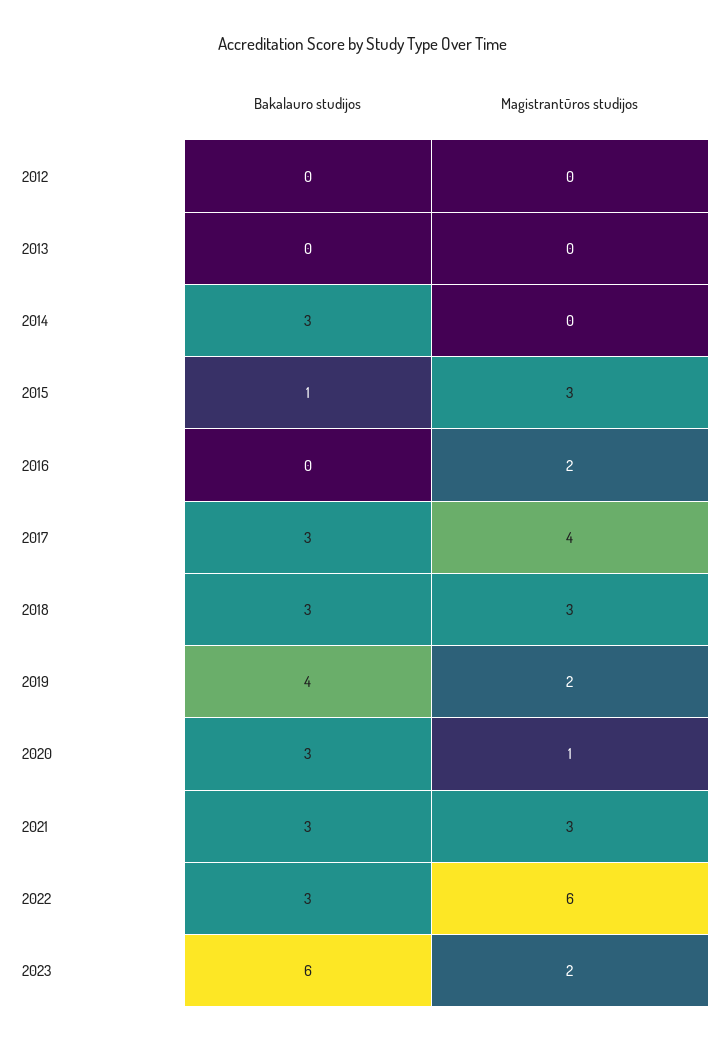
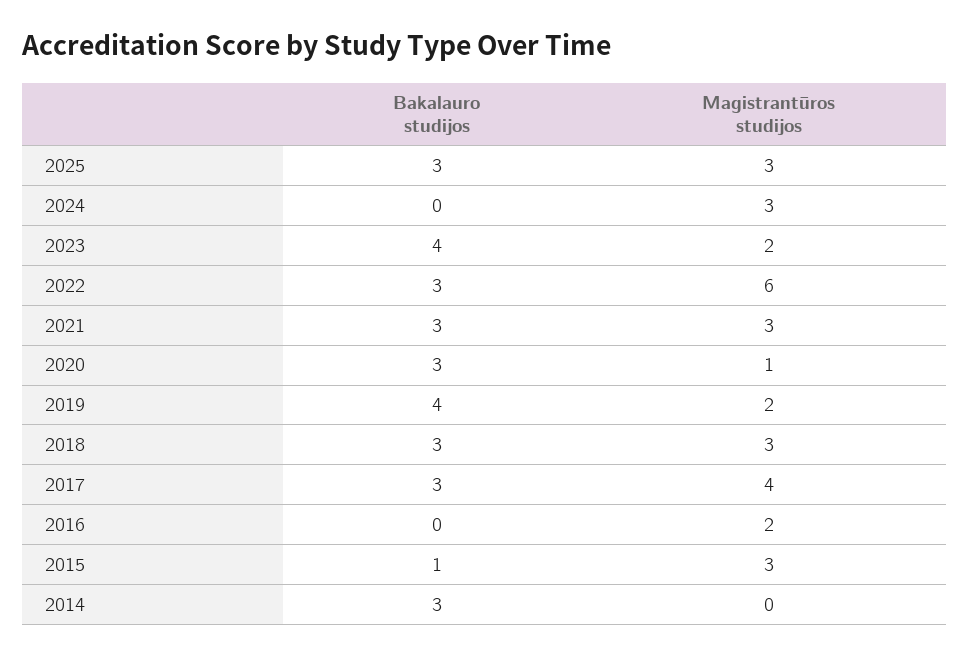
Bakalauro studijos, 2012: 0 -> none
Magistrantūros studijos, 2012: 0 -> none
Bakalauro studijos, 2013: 0 -> none
Magistrantūros studijos, 2013: 0 -> none
Bakalauro studijos, 2023: 6 -> 4
Bakalauro studijos, 2025: none -> 3
Magistrantūros studijos, 2025: none -> 3
Bakalauro studijos, 2024: none -> 0
Magistrantūros studijos, 2024: none -> 3

